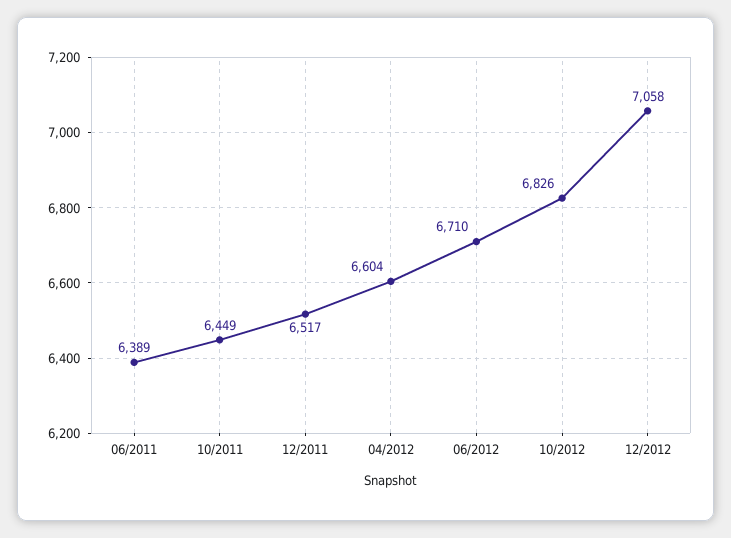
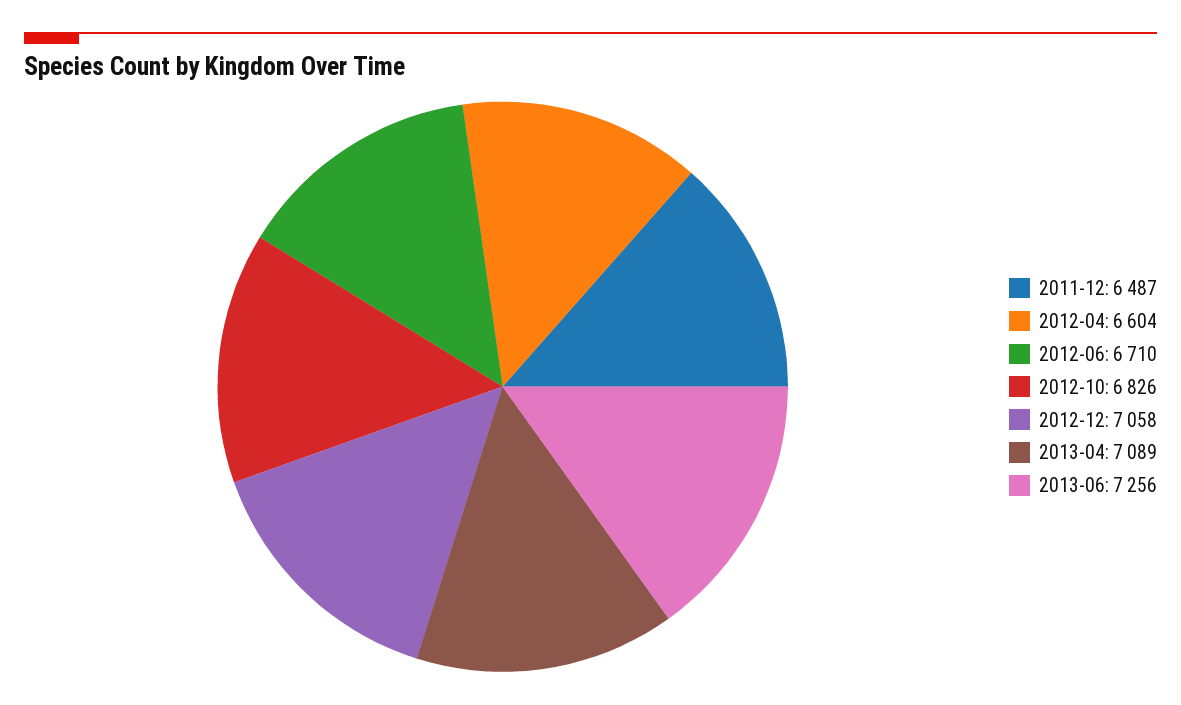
06/2011: 6389 -> none
10/2011: 6449 -> none
12/2011: 6517 -> 6487
2013-04: none -> 7089
2013-06: none -> 7256

